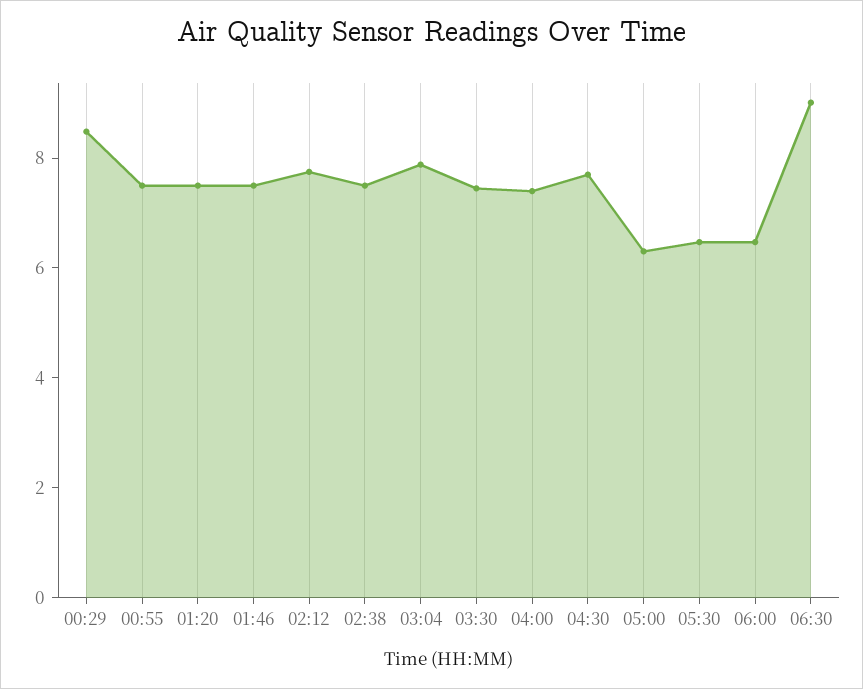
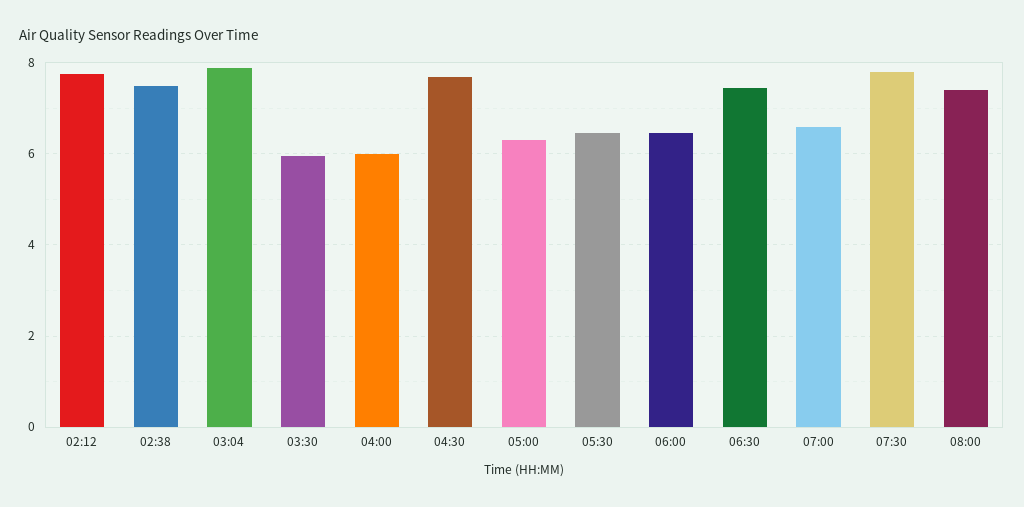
00:29: 8.5 -> none
00:55: 7.5 -> none
01:20: 7.5 -> none
01:46: 7.5 -> none
03:30: 7.5 -> 6
04:00: 7.5 -> 6
06:30: 9 -> 7.4
07:00: none -> 6.6
07:30: none -> 7.8
08:00: none -> 7.4

